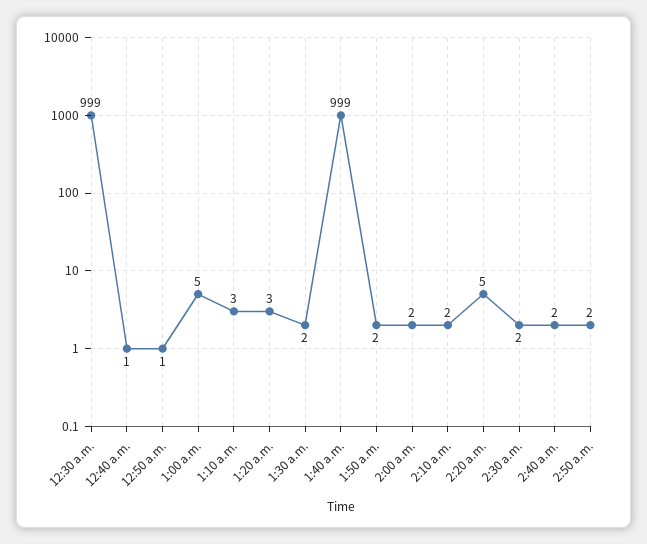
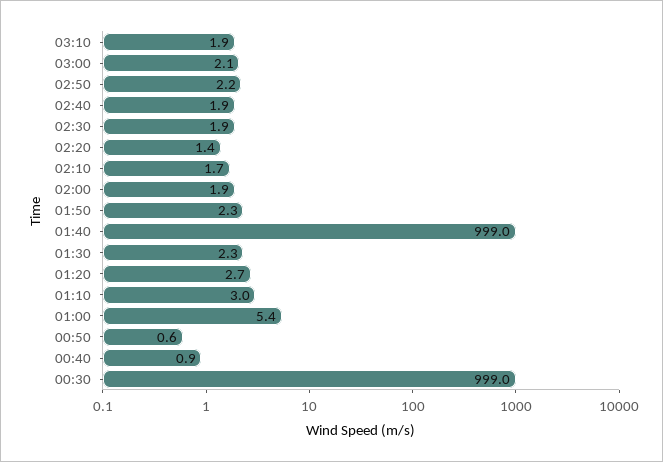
2:20 a.m.: 5 -> 1.4
03:10: none -> 1.9
03:00: none -> 2.1

